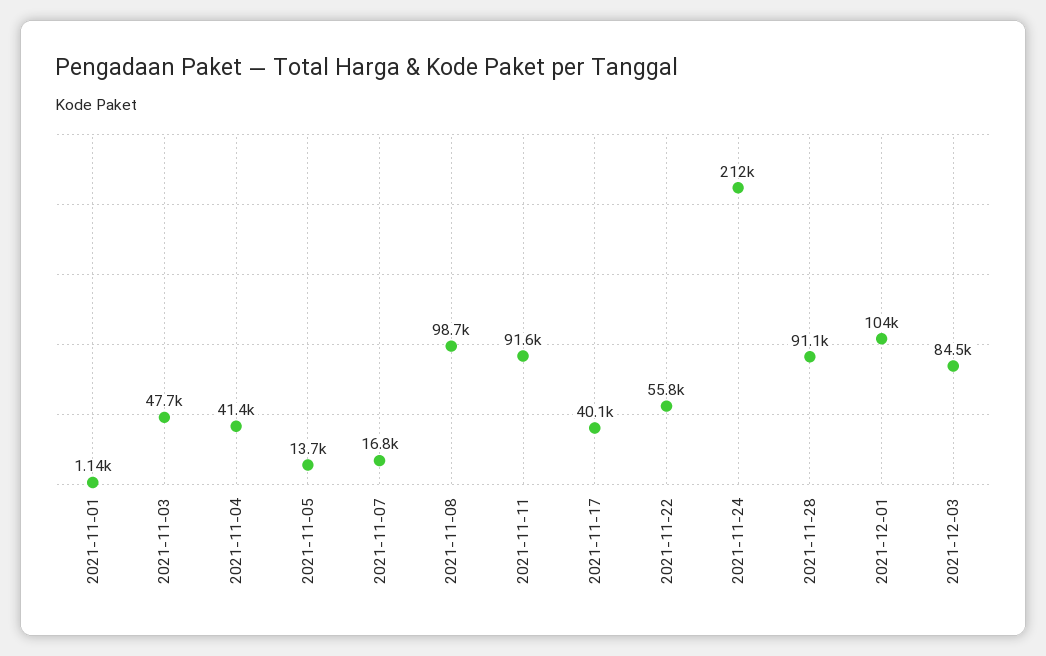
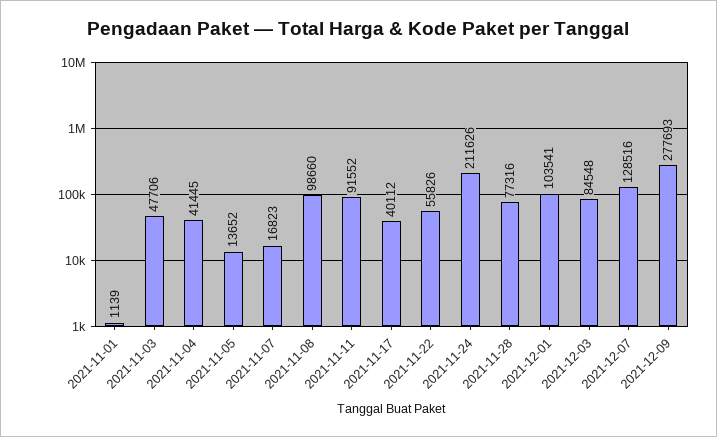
2021-11-28: 91100 -> 77316
2021-12-07: none -> 128516
2021-12-09: none -> 277693

